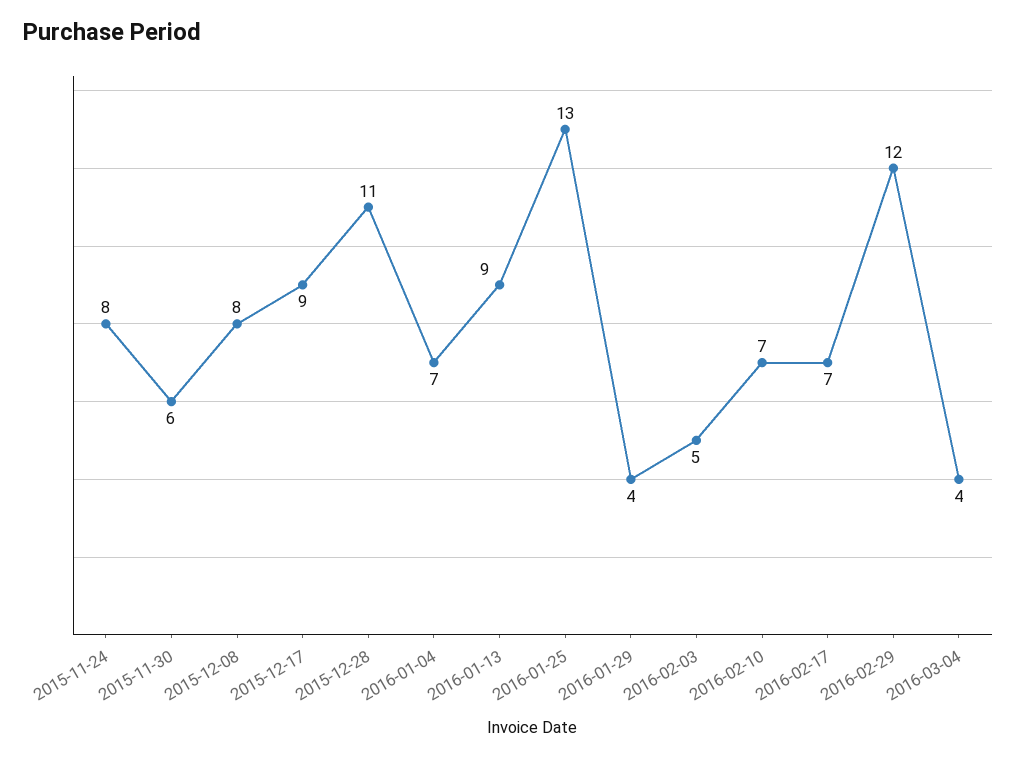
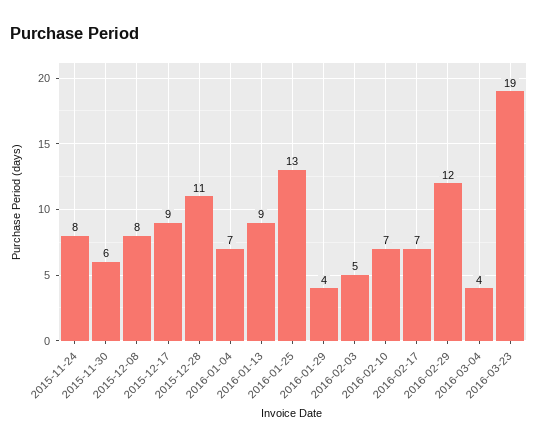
2016-03-23: none -> 19

